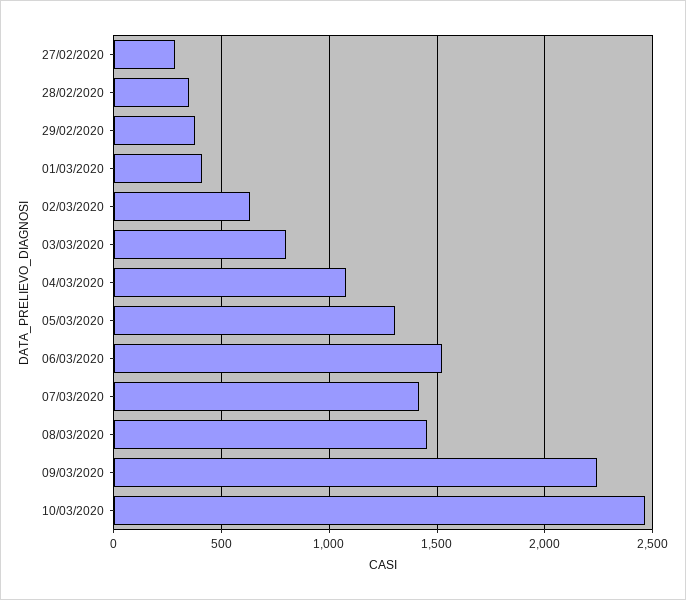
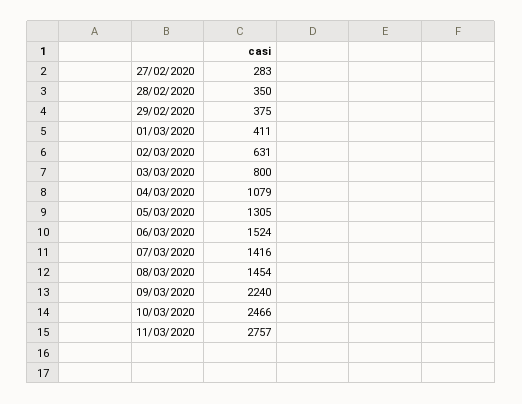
11/03/2020: none -> 2757

